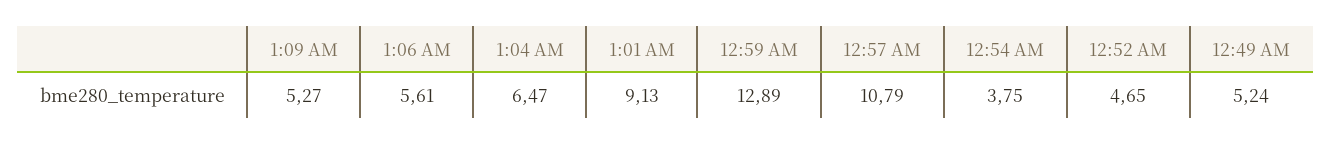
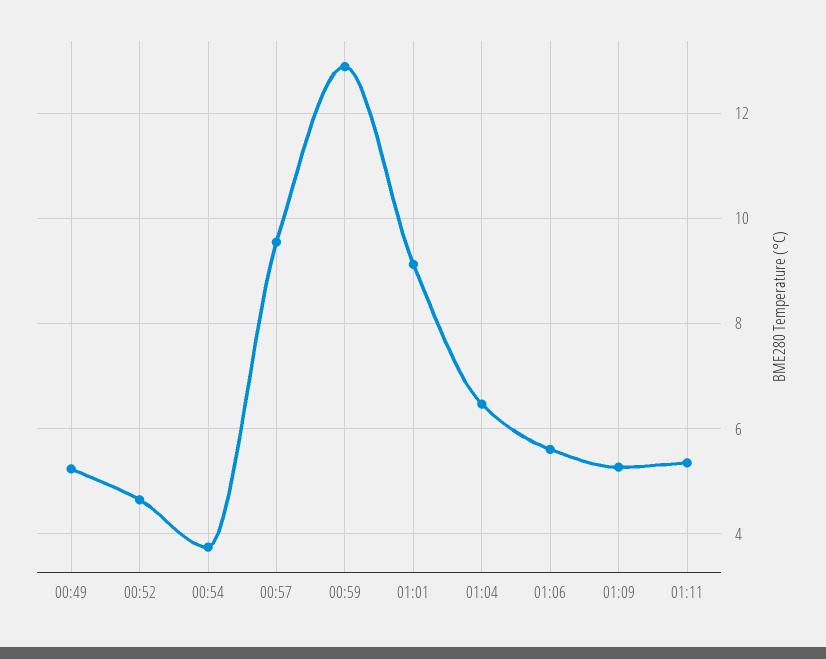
12:57 AM: 10.79 -> 9.6
01:11: none -> 5.4

